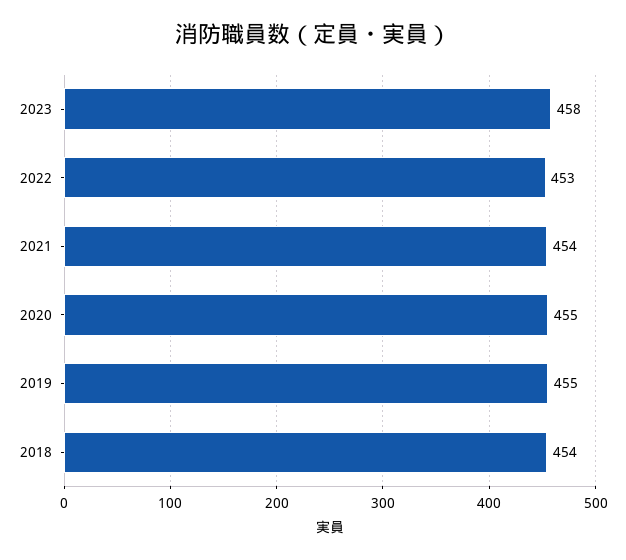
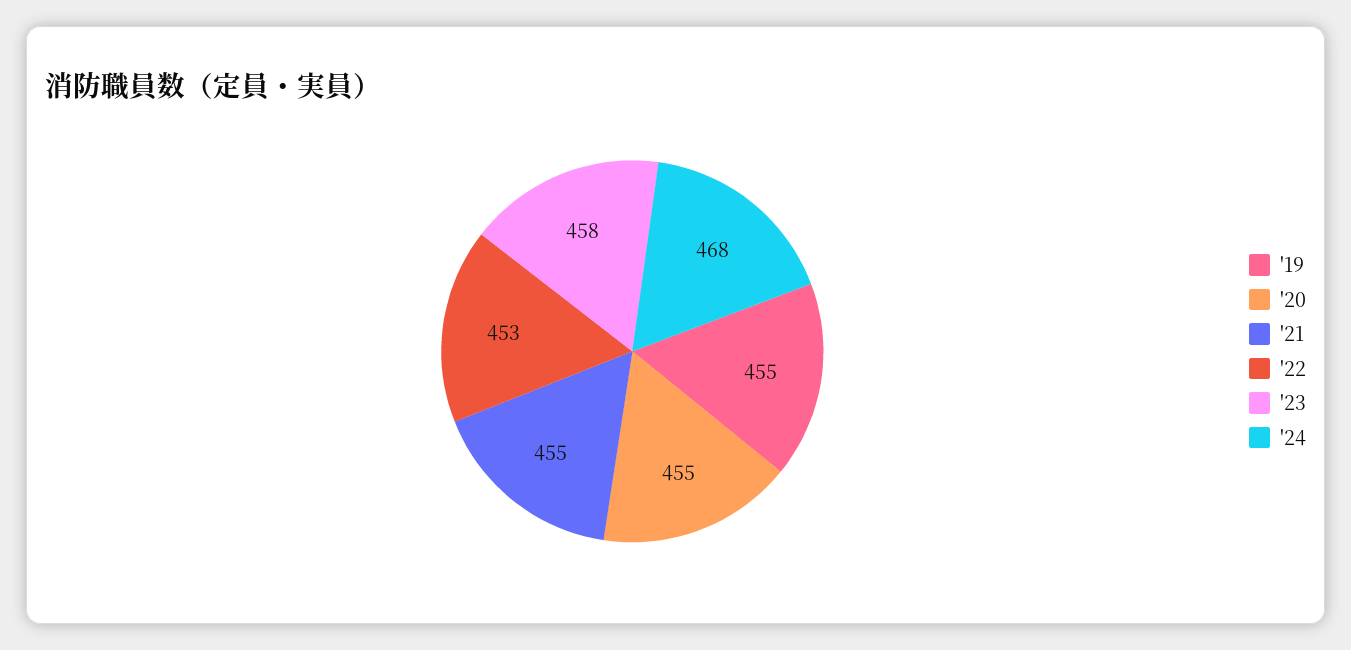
2021: 454 -> 455
2018: 454 -> none
'24: none -> 468

